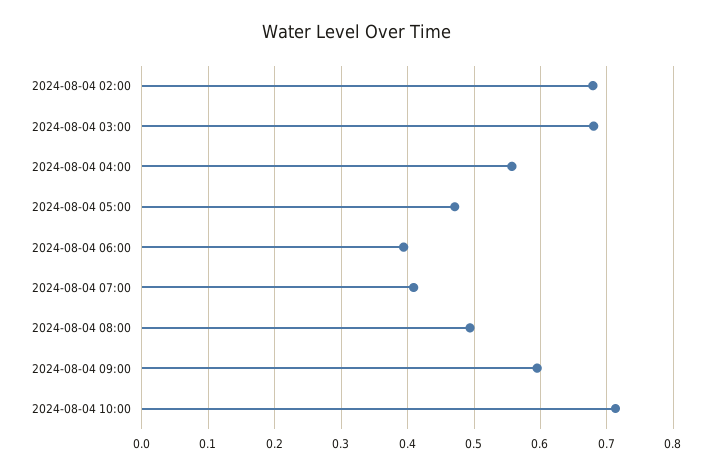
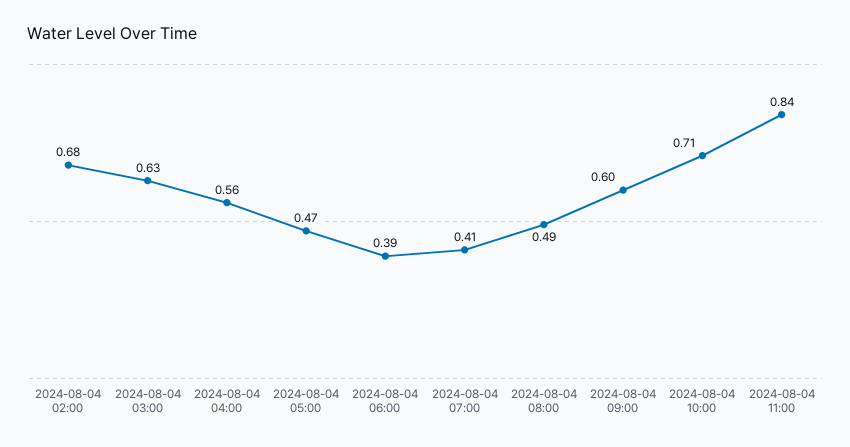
2024-08-04 03:00: 0.68 -> 0.63
2024-08-04 11:00: none -> 0.84

